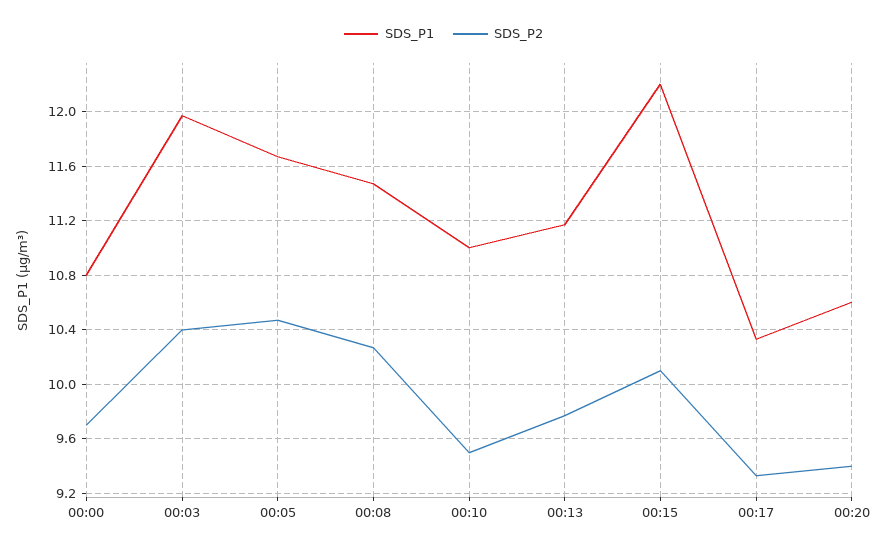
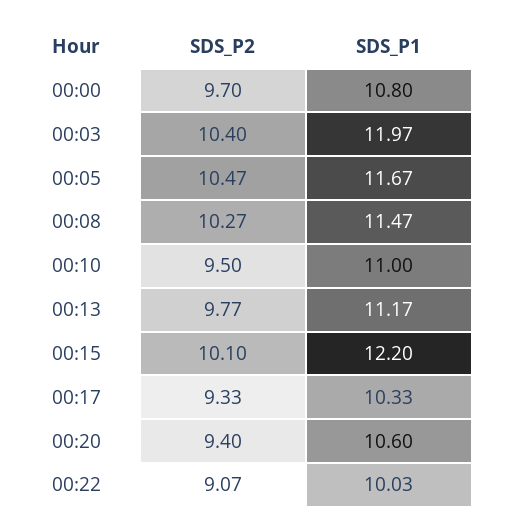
SDS_P2, 00:22: none -> 9.07
SDS_P1, 00:22: none -> 10.03

